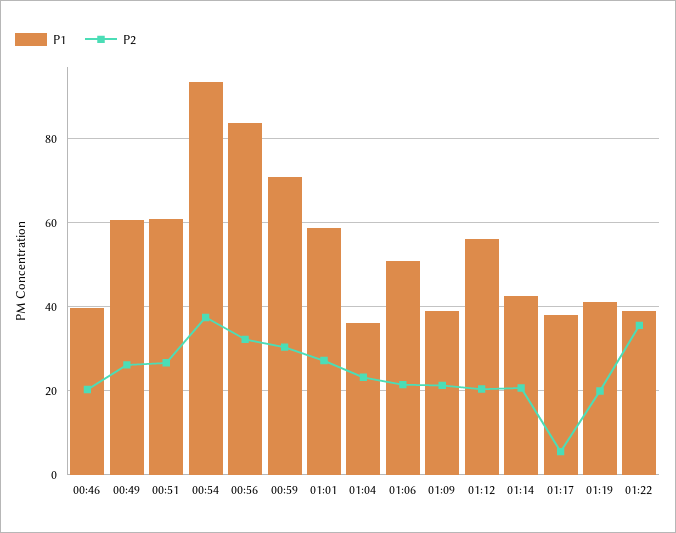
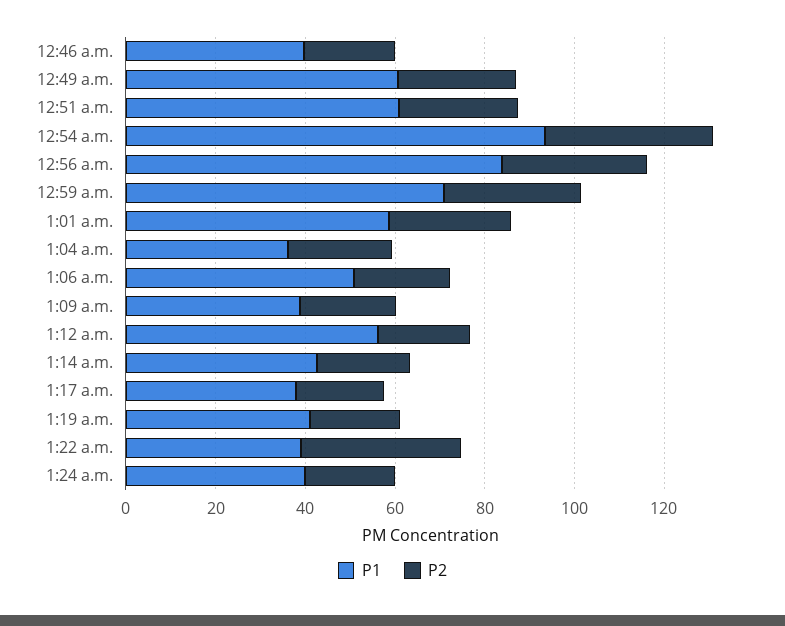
P2, 01:17: 6 -> 20
P1, 1:24 a.m.: none -> 40
P2, 1:24 a.m.: none -> 20

